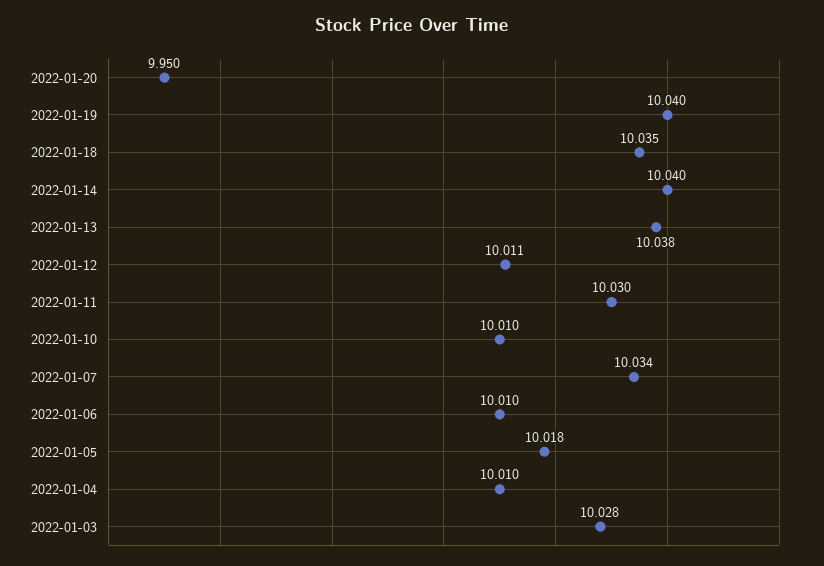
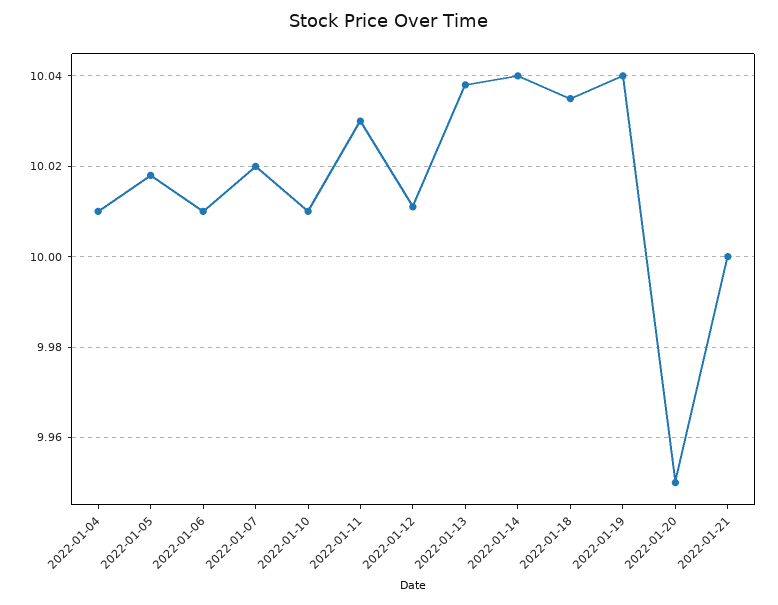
2022-01-07: 10.034 -> 10.02
2022-01-03: 10.028 -> none
2022-01-21: none -> 10

